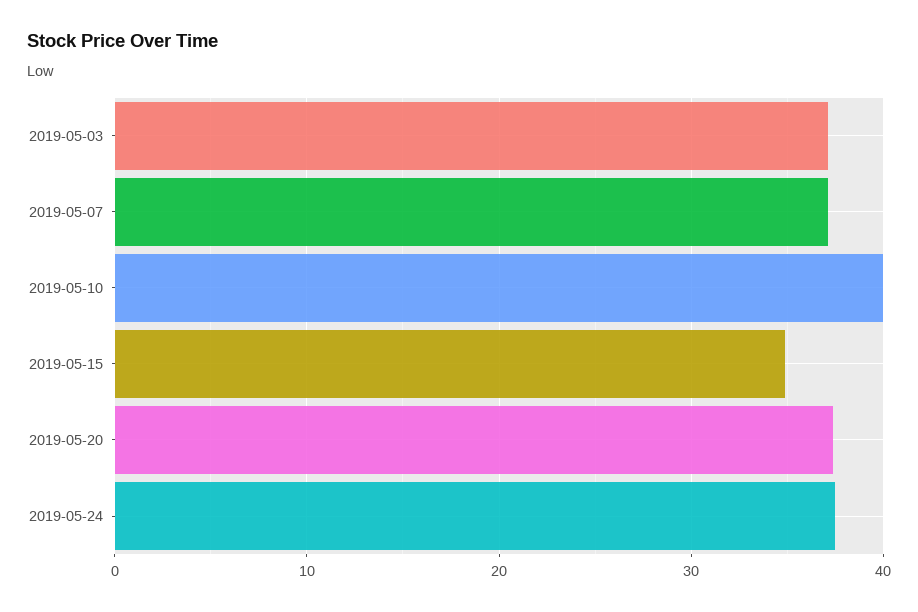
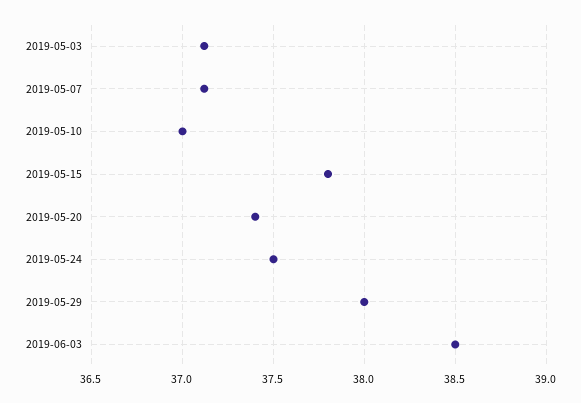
2019-05-10: 40 -> 37
2019-05-15: 35 -> 37.8
2019-05-29: none -> 38
2019-06-03: none -> 38.5

